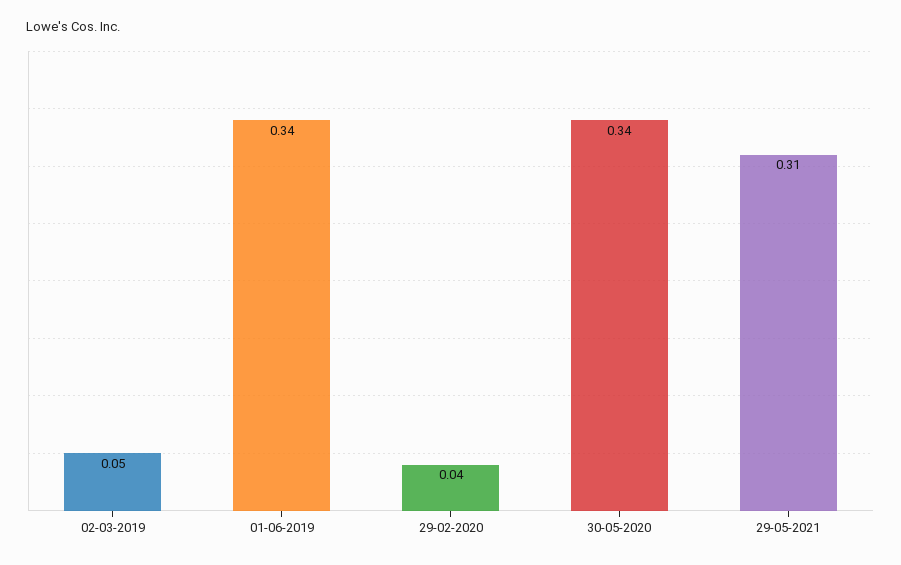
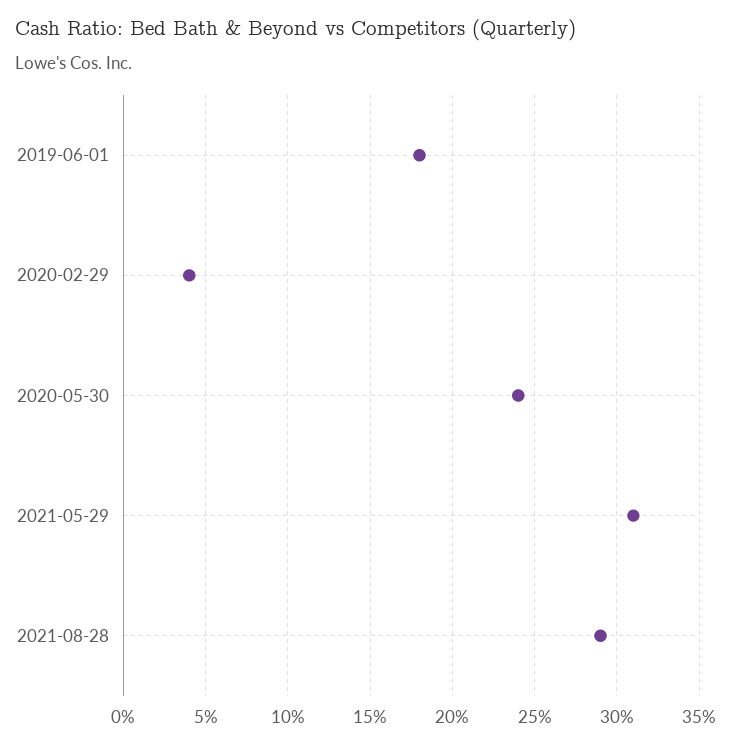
02-03-2019: 0.05 -> none
01-06-2019: 0.34 -> 0.18
30-05-2020: 0.34 -> 0.24
2021-08-28: none -> 0.29

